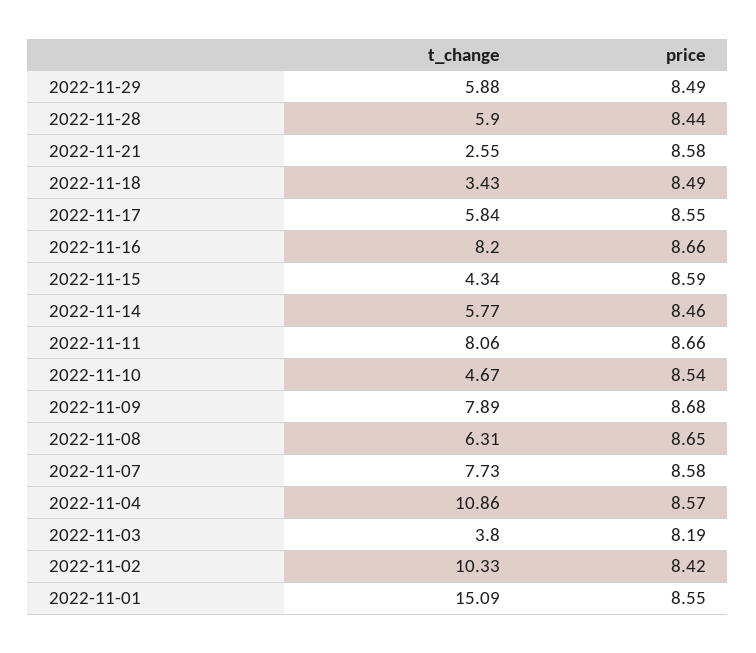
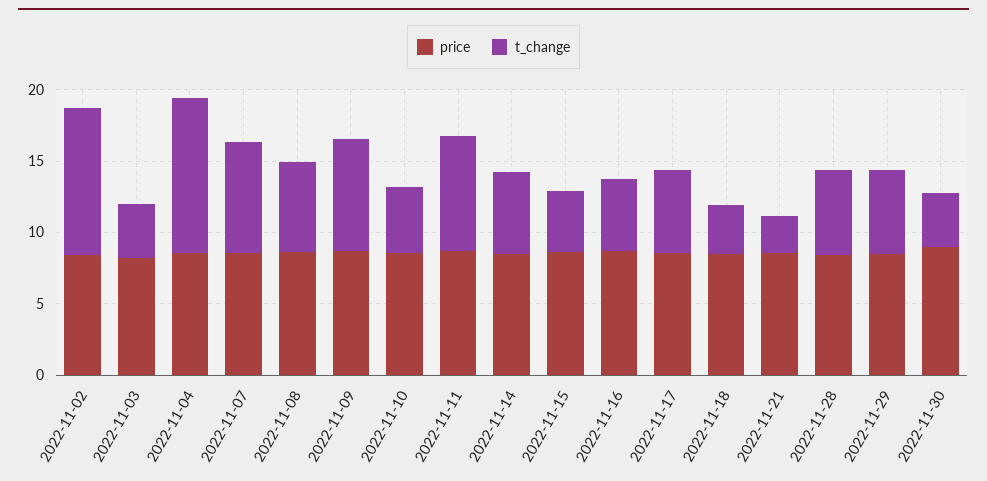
t_change, 2022-11-16: 8.2 -> 5
t_change, 2022-11-01: 15.09 -> none
price, 2022-11-01: 8.55 -> none
price, 2022-11-30: none -> 9
t_change, 2022-11-30: none -> 4

